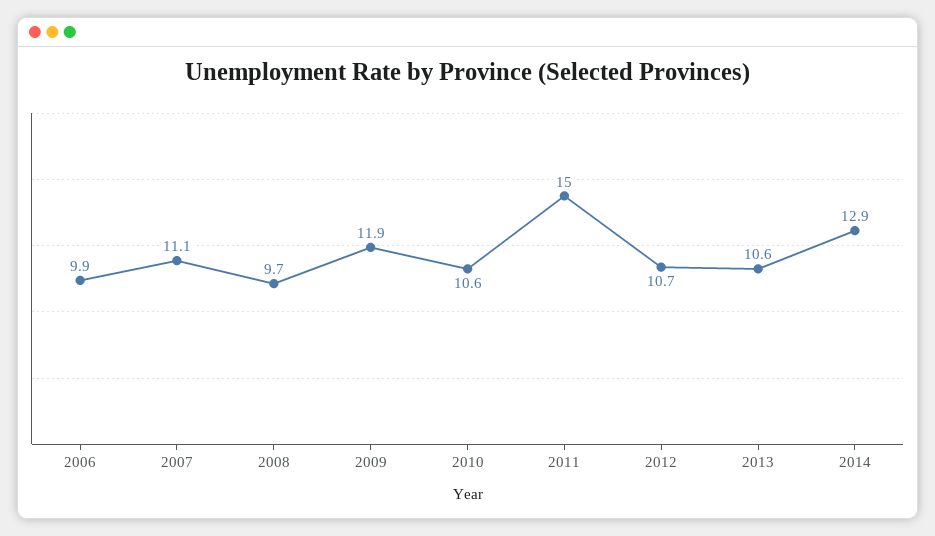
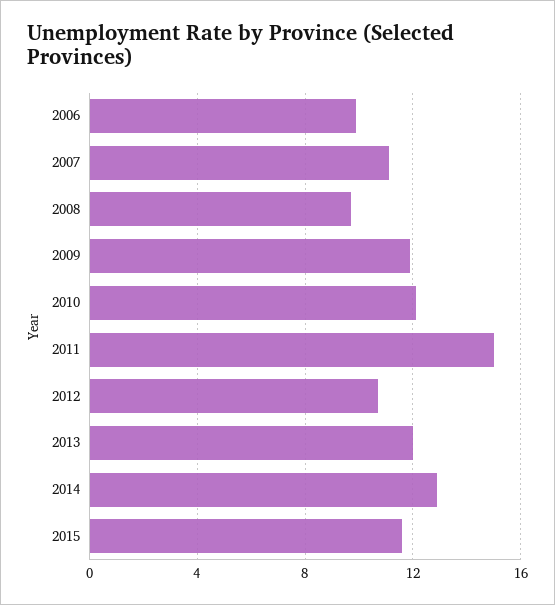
2010: 10.6 -> 12
2013: 10.6 -> 12
2015: none -> 11.5

